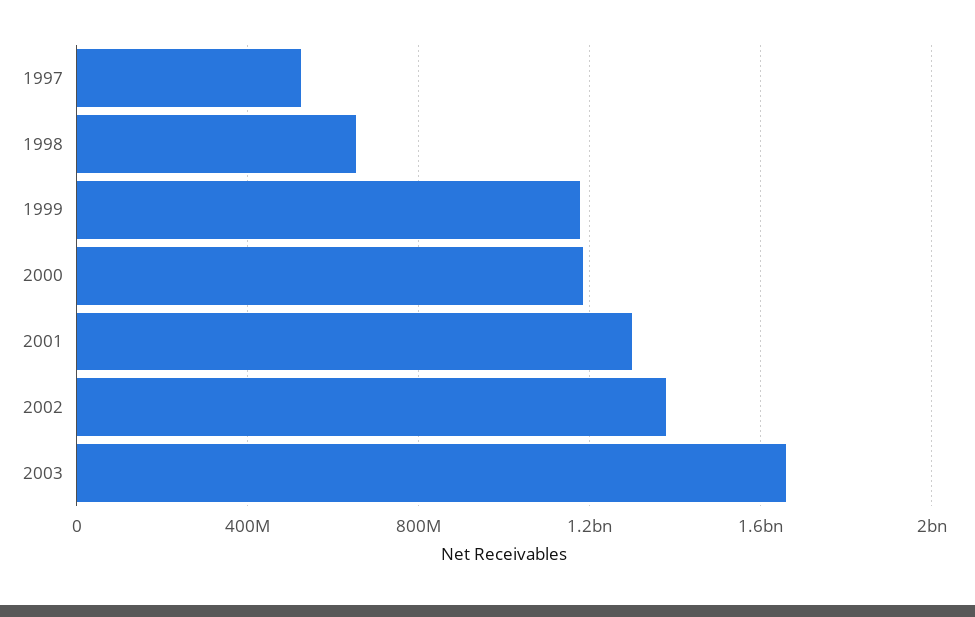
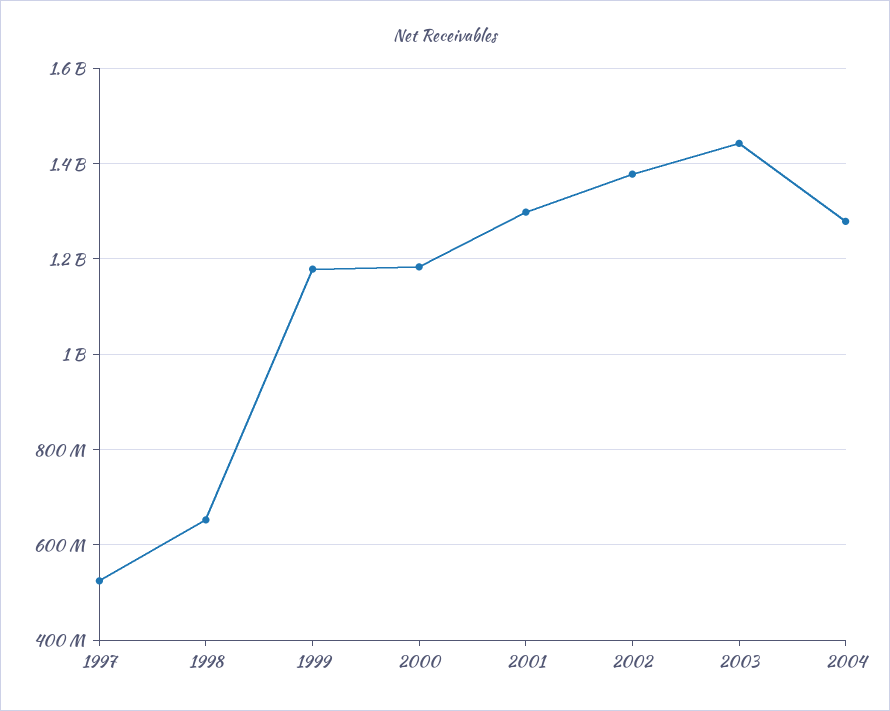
2003: 1650000000 -> 1440000000
2004: none -> 1280000000

